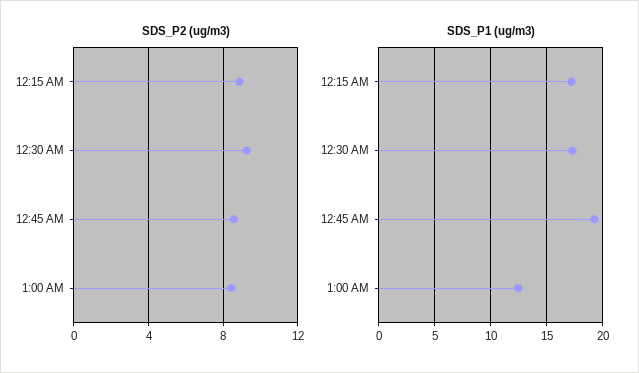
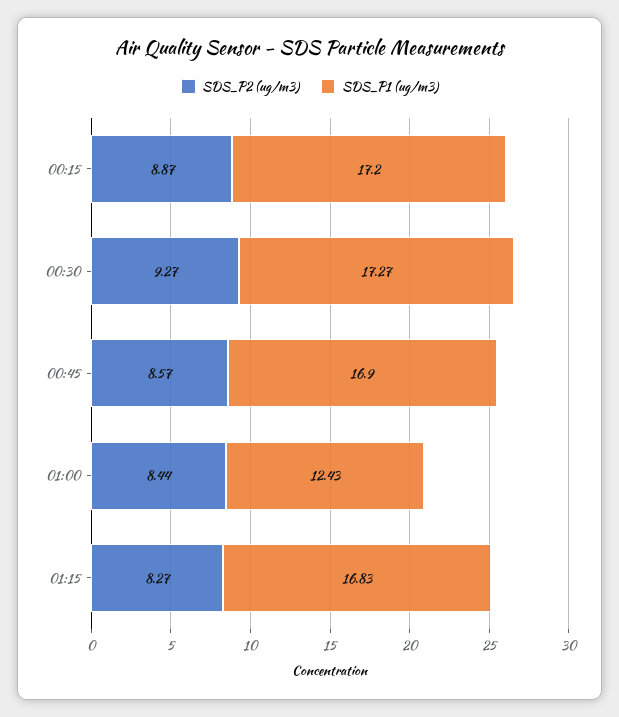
SDS_P1 (ug/m3), 12:45 AM: 19 -> 16.9
SDS_P2 (ug/m3), 01:15: none -> 8.27
SDS_P1 (ug/m3), 01:15: none -> 16.83

